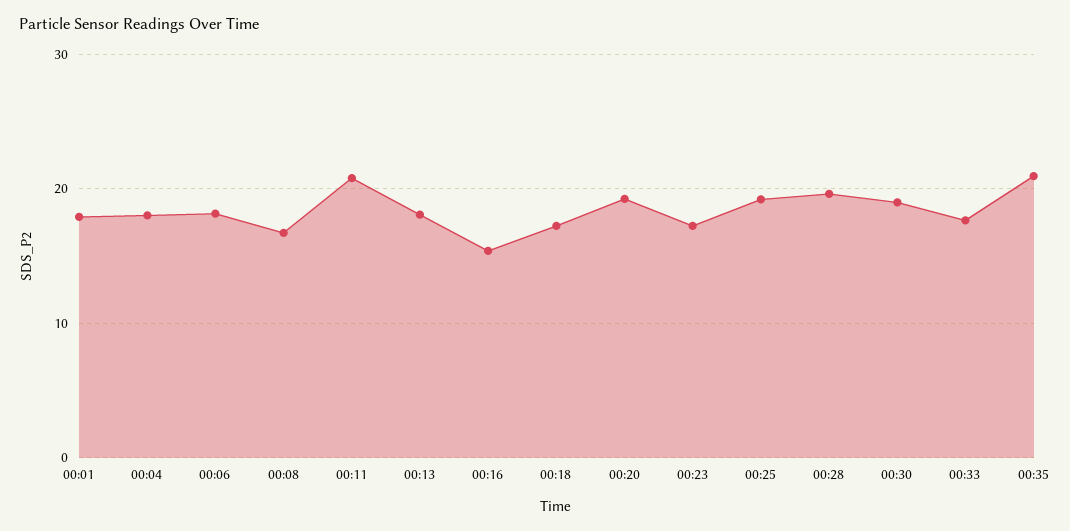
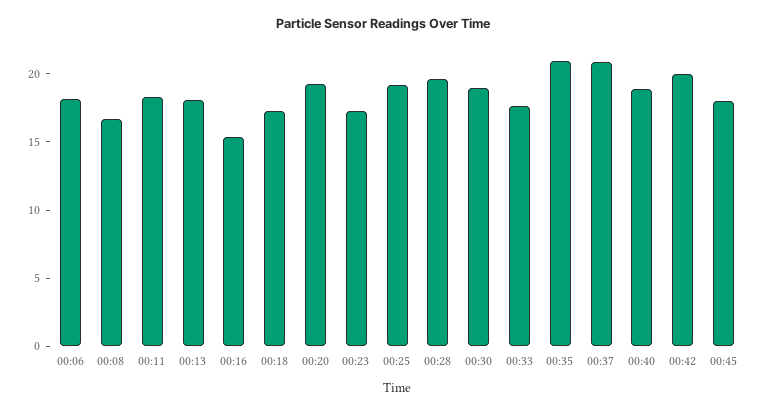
00:01: 18 -> none
00:04: 18 -> none
00:11: 21 -> 18
00:37: none -> 21
00:40: none -> 19
00:42: none -> 20
00:45: none -> 18

